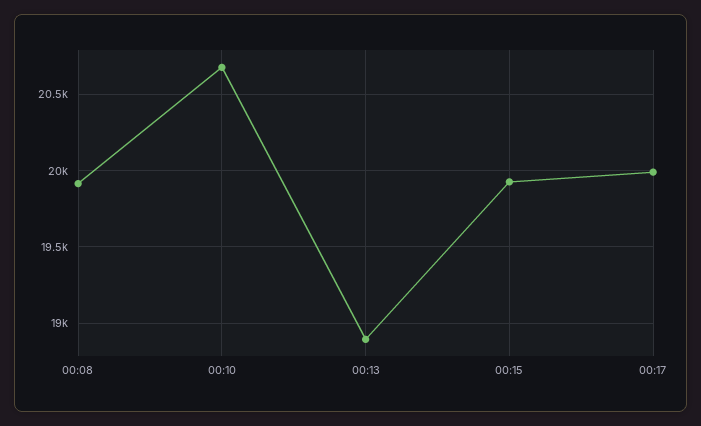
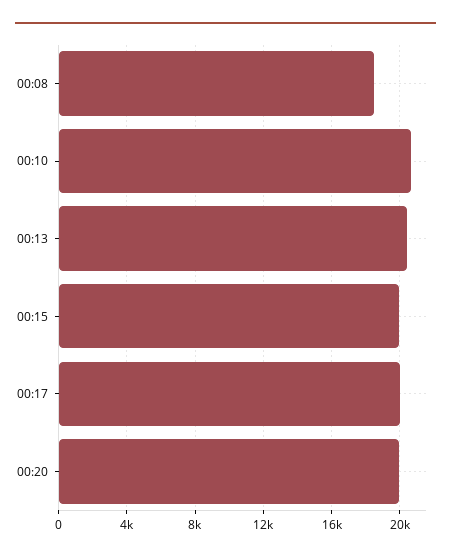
00:08: 19900 -> 18500
00:13: 18900 -> 20500
00:20: none -> 20000

